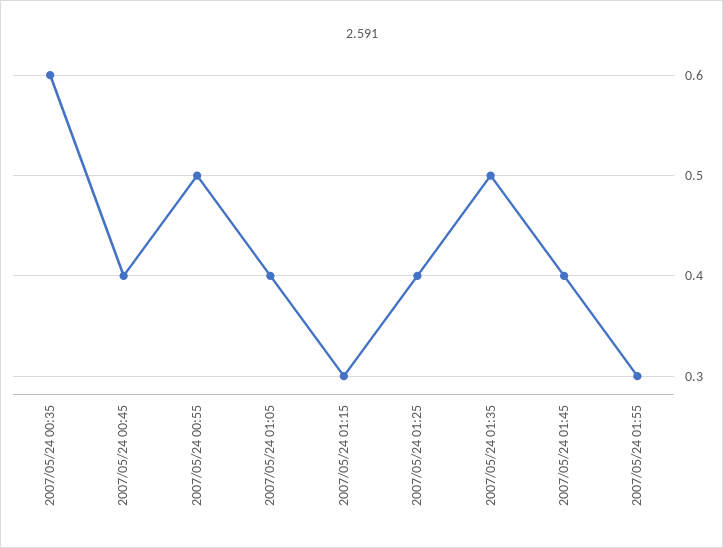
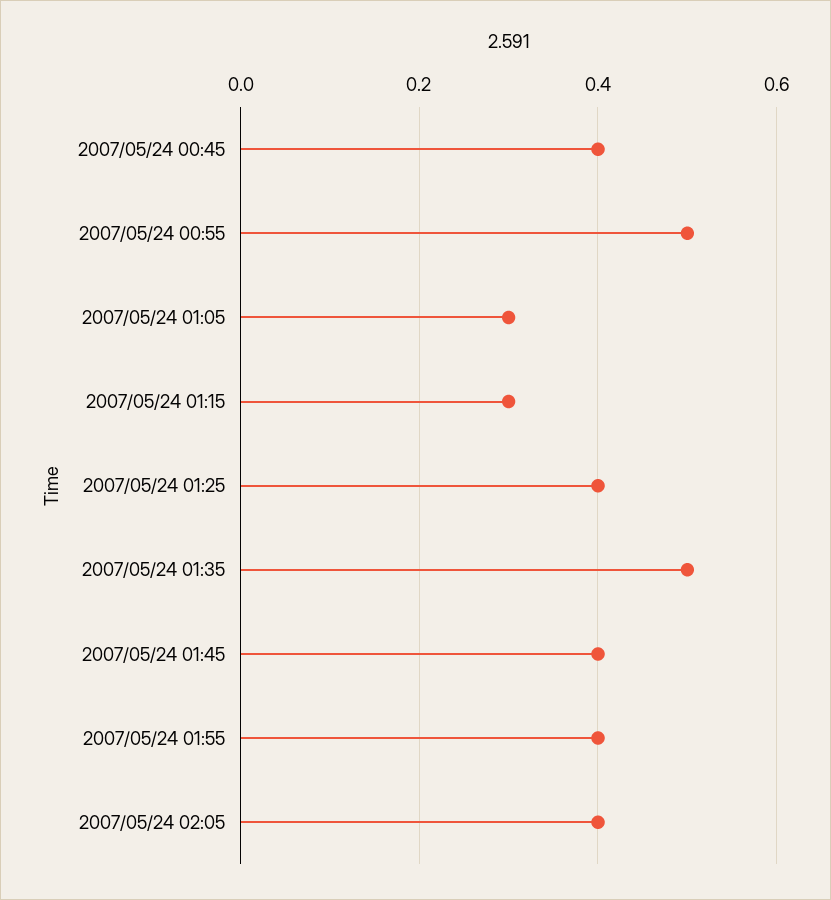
2007/05/24 00:35: 0.6 -> none
2007/05/24 01:05: 0.4 -> 0.3
2007/05/24 01:55: 0.3 -> 0.4
2007/05/24 02:05: none -> 0.4

